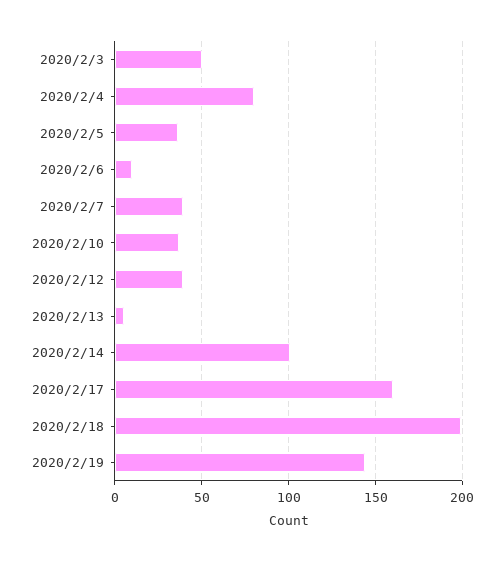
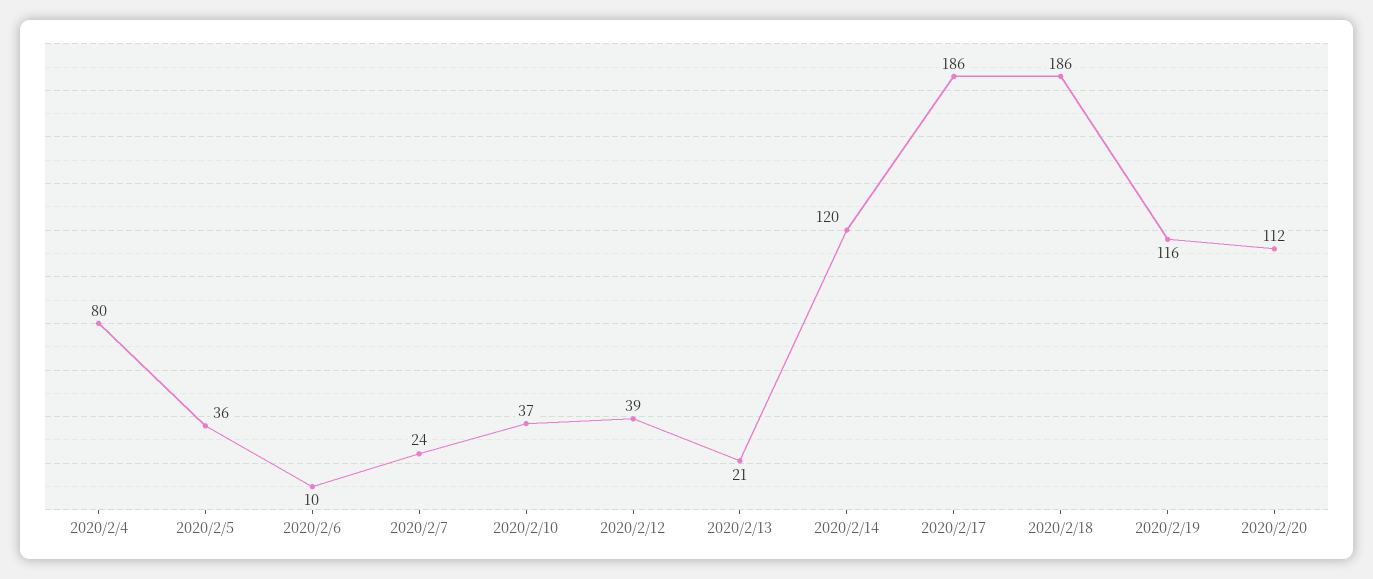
2020/2/3: 50 -> none
2020/2/7: 40 -> 24
2020/2/13: 5 -> 21
2020/2/14: 100 -> 120
2020/2/17: 160 -> 186
2020/2/18: 200 -> 186
2020/2/19: 145 -> 116
2020/2/20: none -> 112

